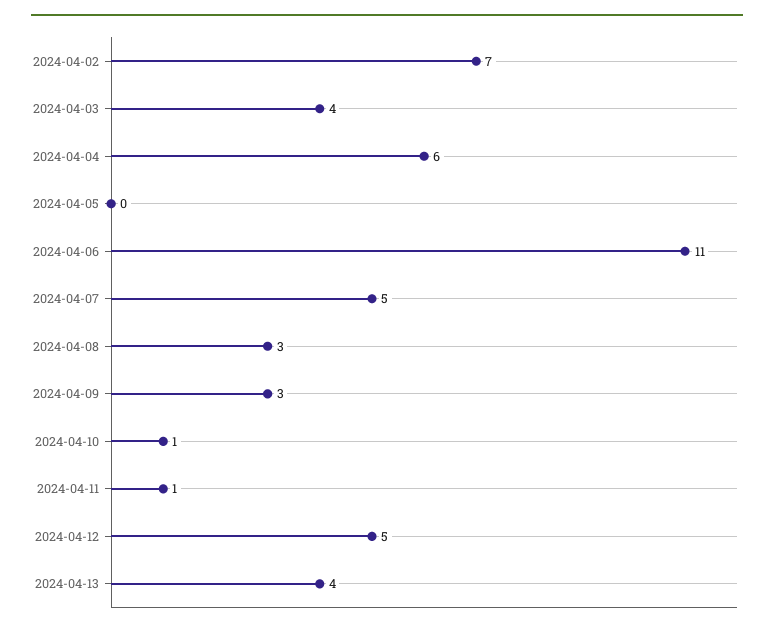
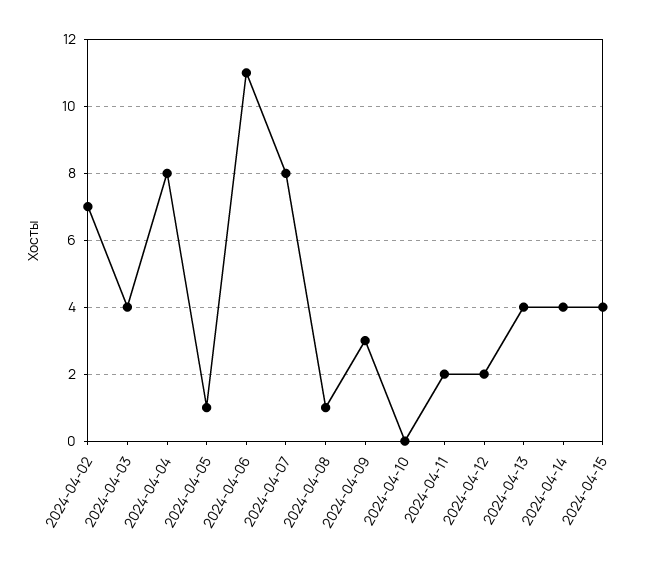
2024-04-04: 6 -> 8
2024-04-05: 0 -> 1
2024-04-07: 5 -> 8
2024-04-08: 3 -> 1
2024-04-10: 1 -> 0
2024-04-11: 1 -> 2
2024-04-12: 5 -> 2
2024-04-14: none -> 4
2024-04-15: none -> 4

